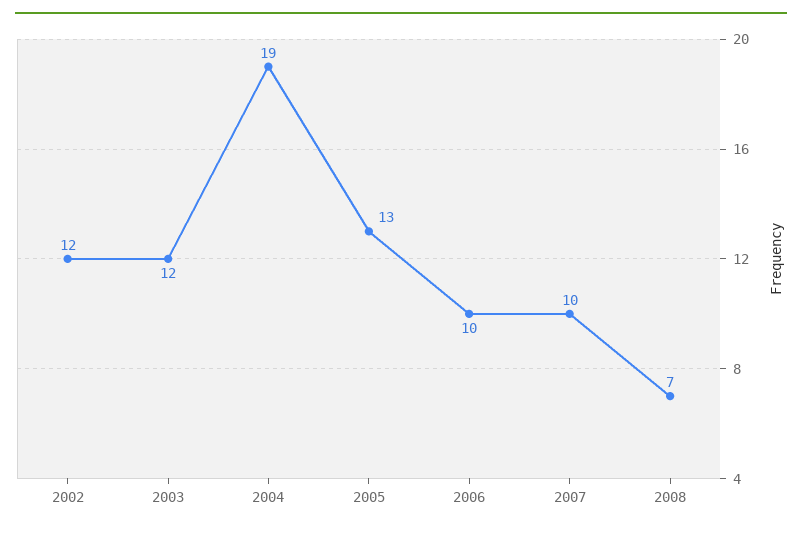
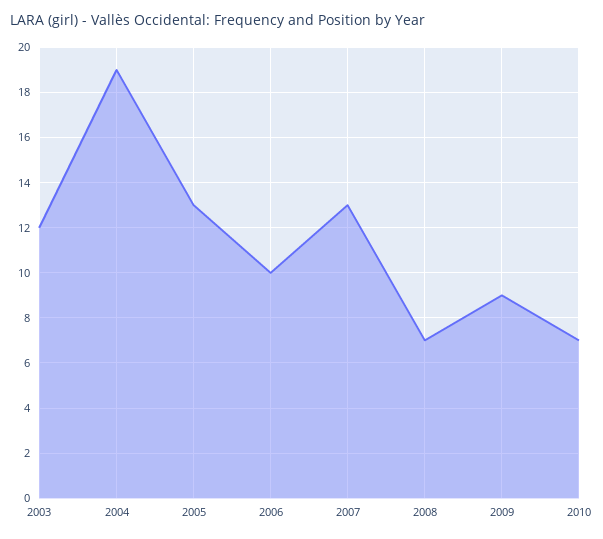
2002: 12 -> none
2007: 10 -> 13
2009: none -> 9
2010: none -> 7

